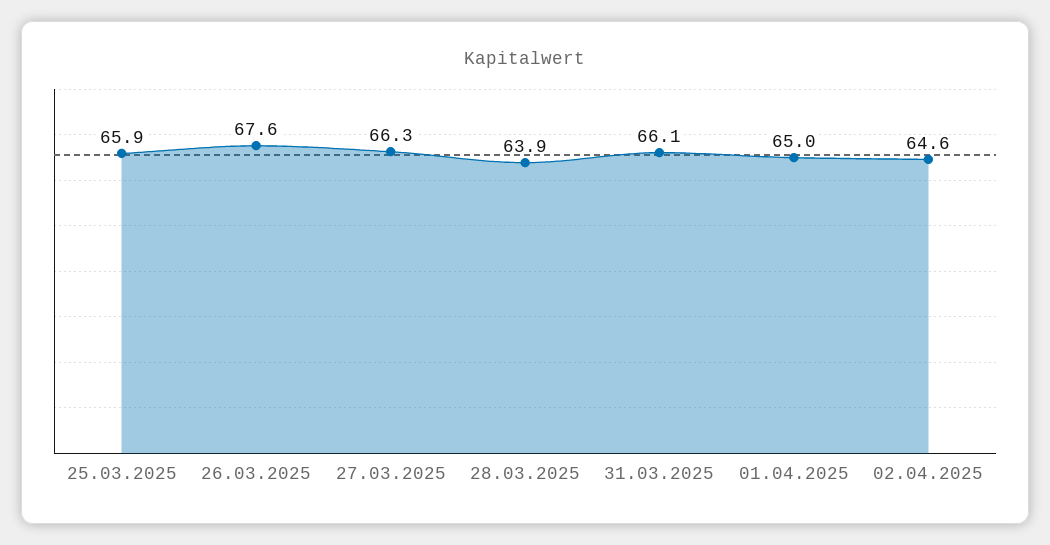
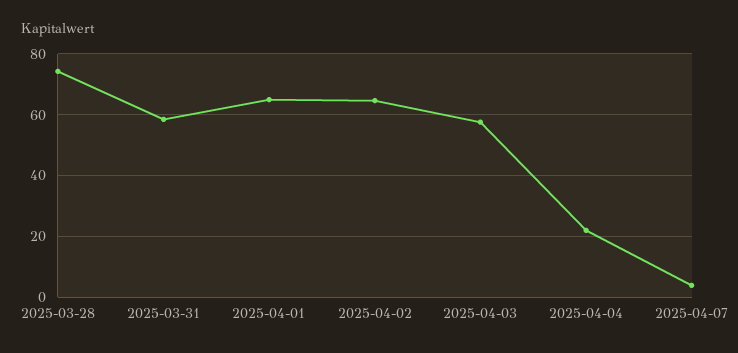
25.03.2025: 65.9 -> none
26.03.2025: 67.6 -> none
27.03.2025: 66.3 -> none
28.03.2025: 63.9 -> 74
31.03.2025: 66.1 -> 58
2025-04-03: none -> 58
2025-04-04: none -> 22
2025-04-07: none -> 4

